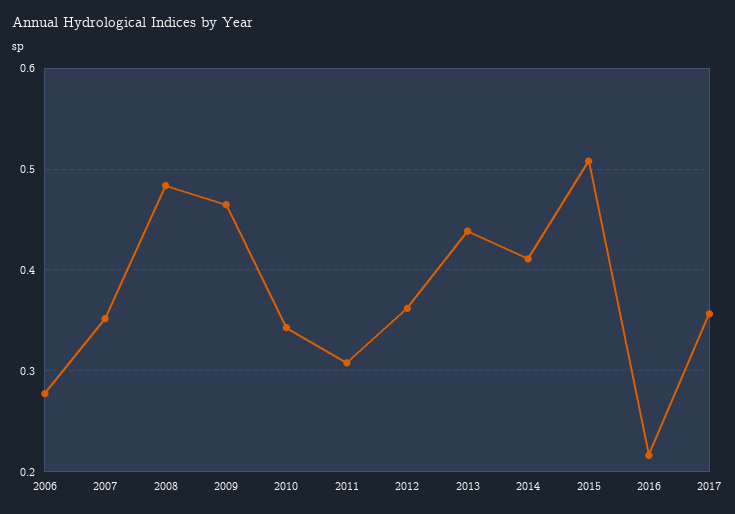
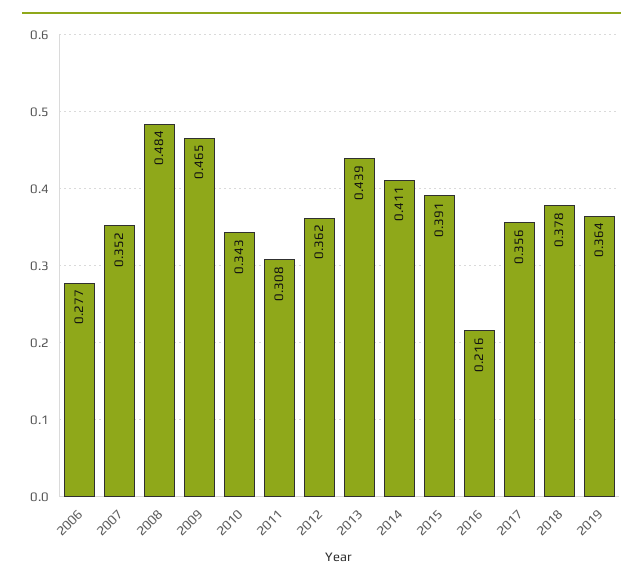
2015: 0.51 -> 0.391
2018: none -> 0.378
2019: none -> 0.364

